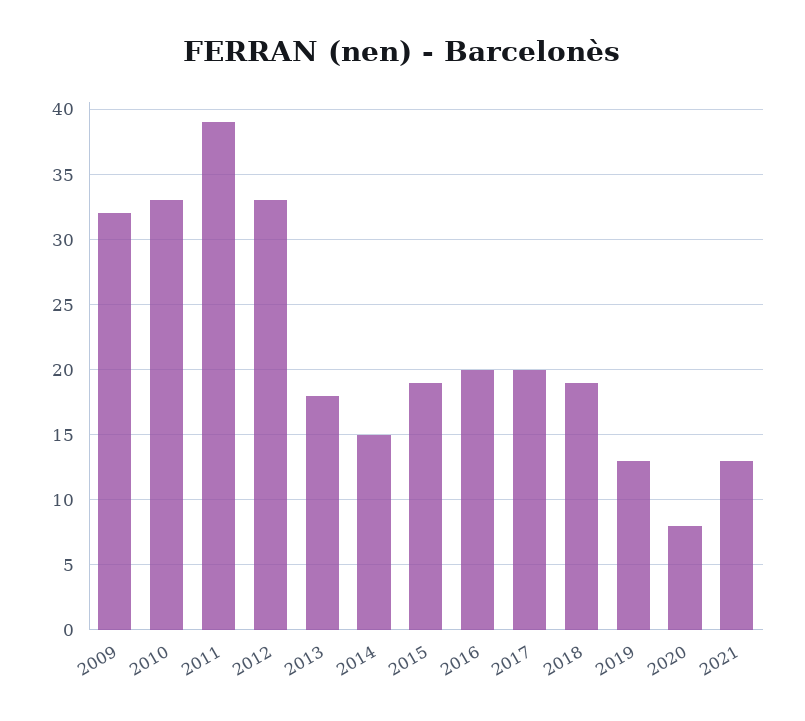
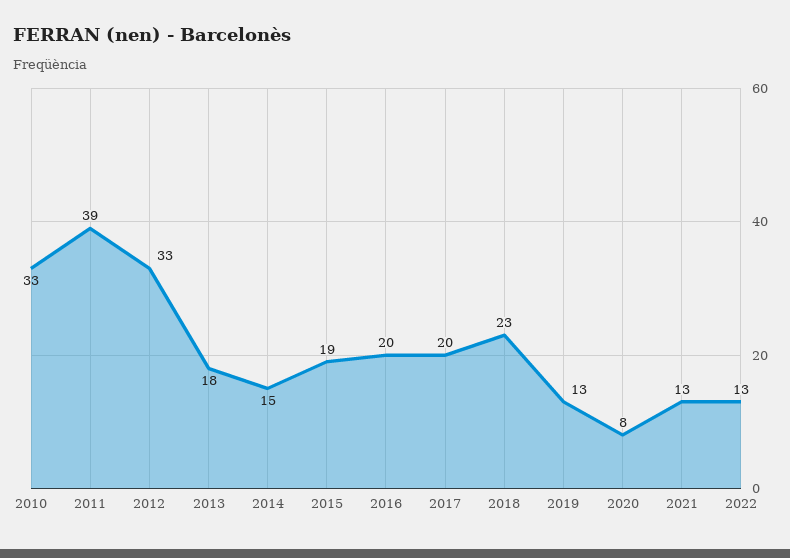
2009: 32 -> none
2018: 19 -> 23
2022: none -> 13

